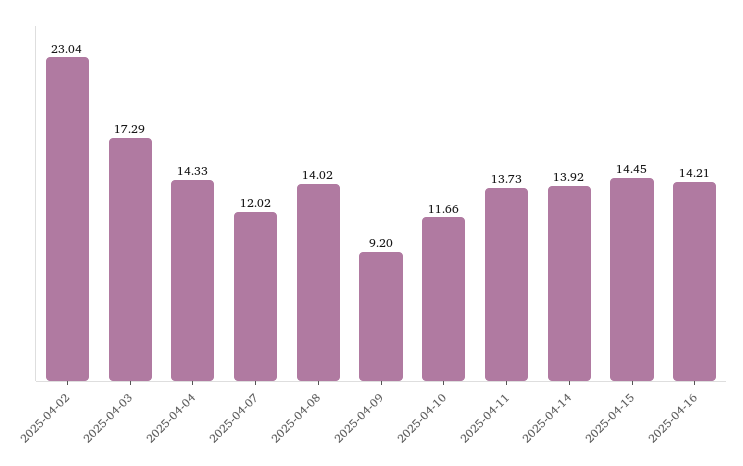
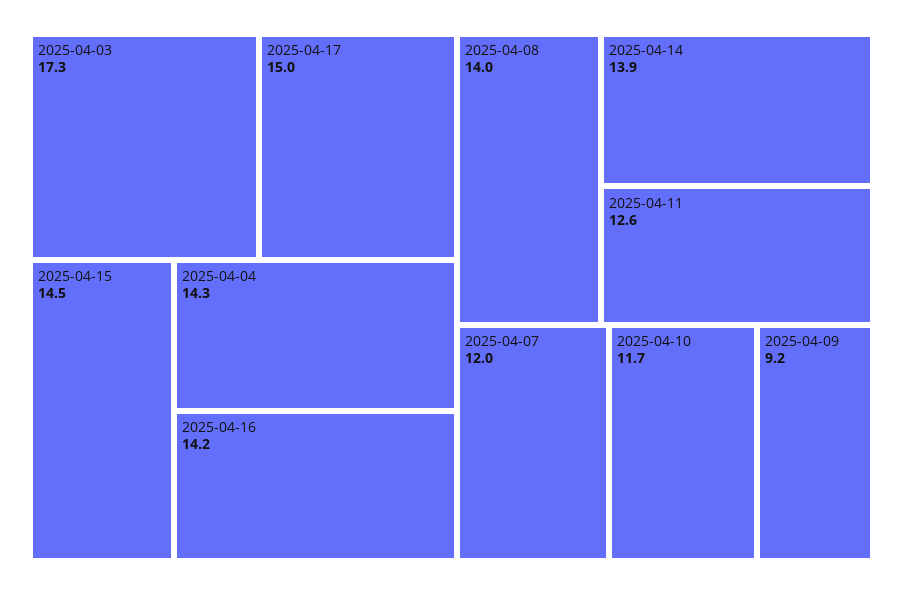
2025-04-02: 23.04 -> none
2025-04-11: 13.73 -> 12.6
2025-04-17: none -> 15

